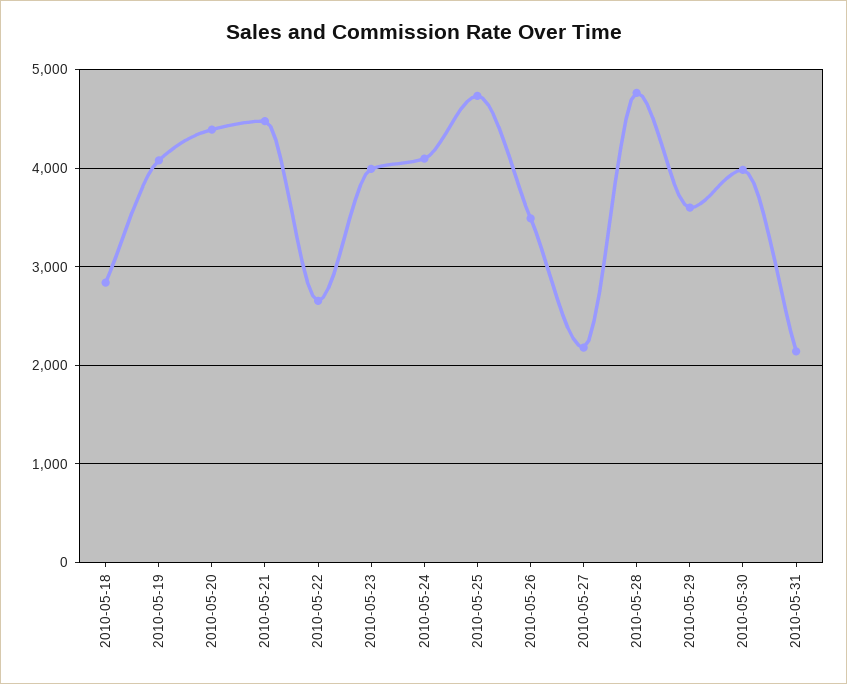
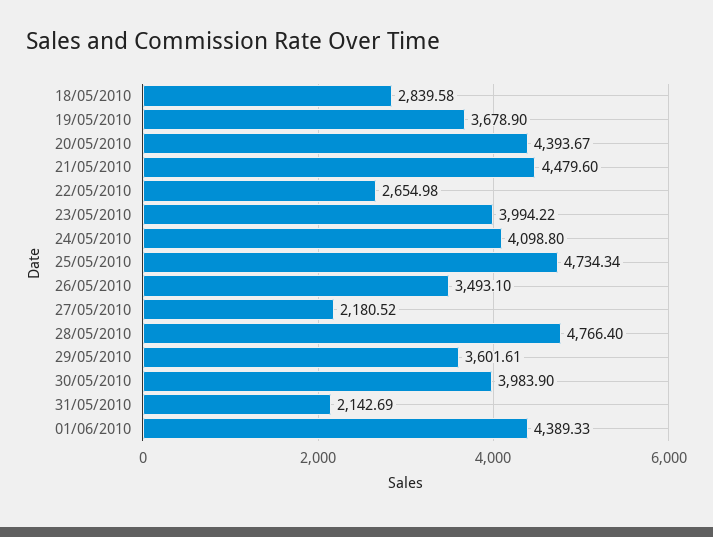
2010-05-19: 4100 -> 3678.9
01/06/2010: none -> 4389.33

